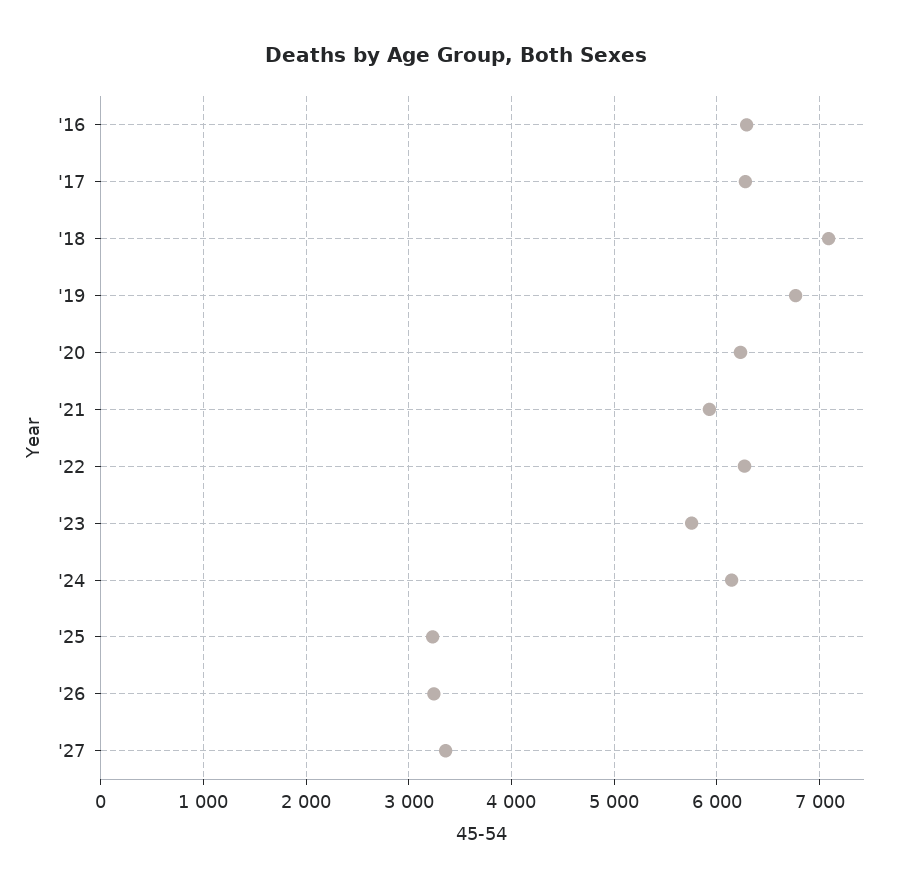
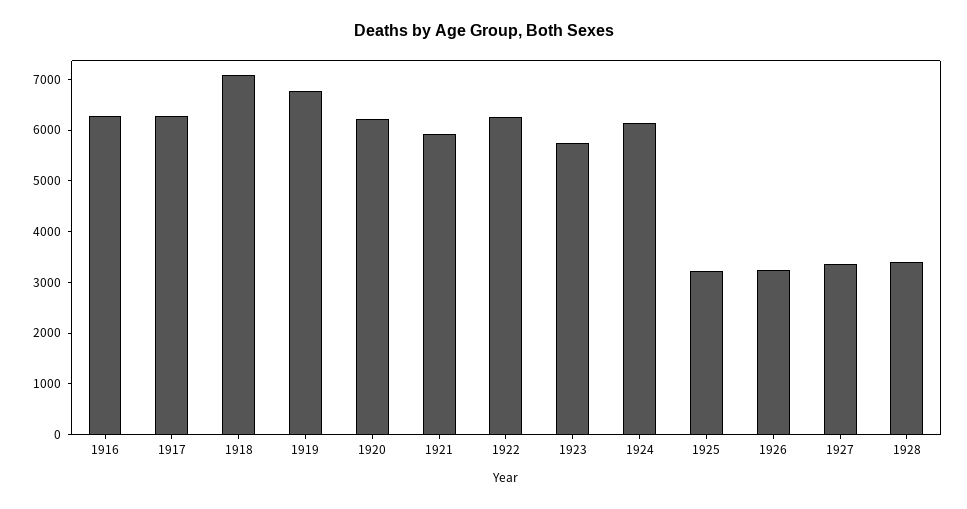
1928: none -> 3400

